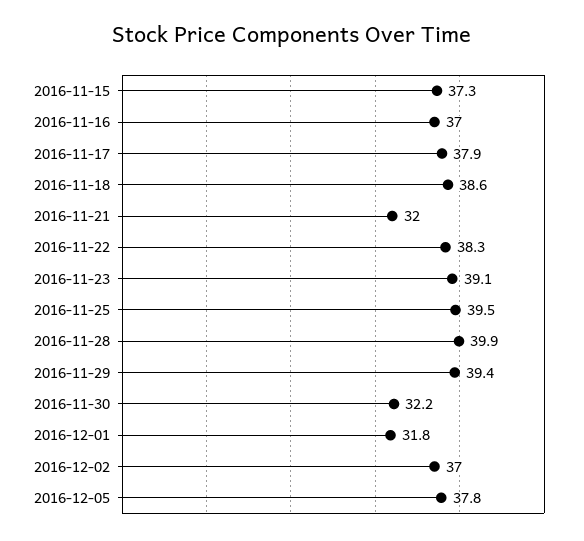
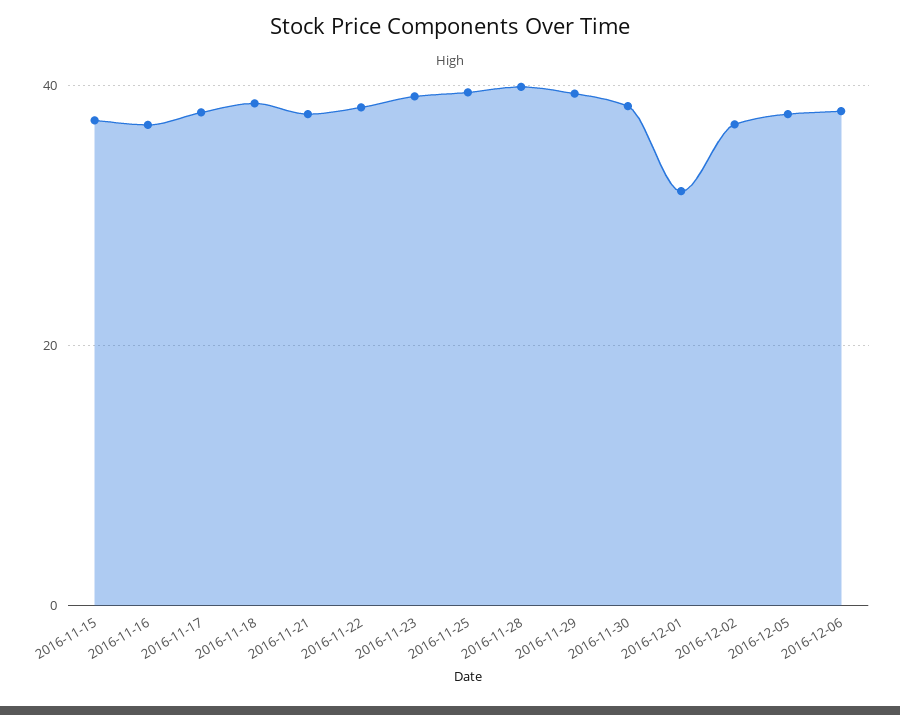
2016-11-21: 32 -> 38
2016-11-30: 32.2 -> 38
2016-12-06: none -> 38

